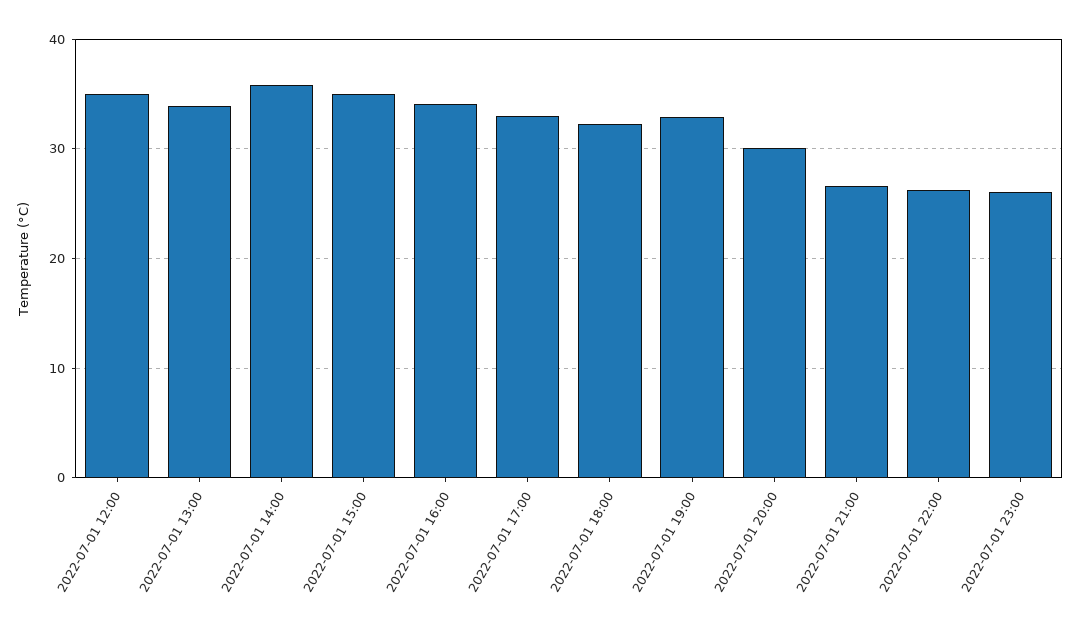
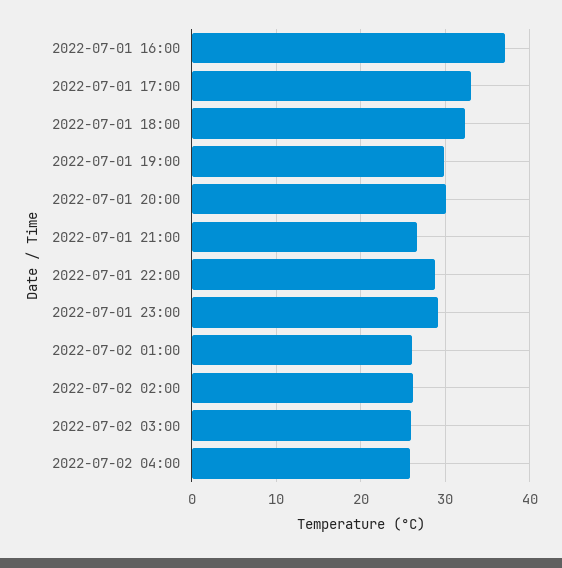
2022-07-01 12:00: 35 -> none
2022-07-01 13:00: 34 -> none
2022-07-01 14:00: 36 -> none
2022-07-01 15:00: 35 -> none
2022-07-01 16:00: 34 -> 37
2022-07-01 19:00: 33 -> 30
2022-07-01 22:00: 26 -> 29
2022-07-01 23:00: 26 -> 29
2022-07-02 01:00: none -> 26
2022-07-02 02:00: none -> 26
2022-07-02 03:00: none -> 26
2022-07-02 04:00: none -> 26

